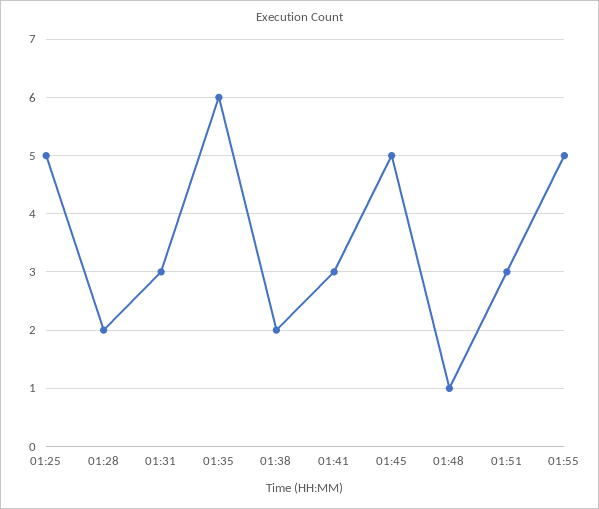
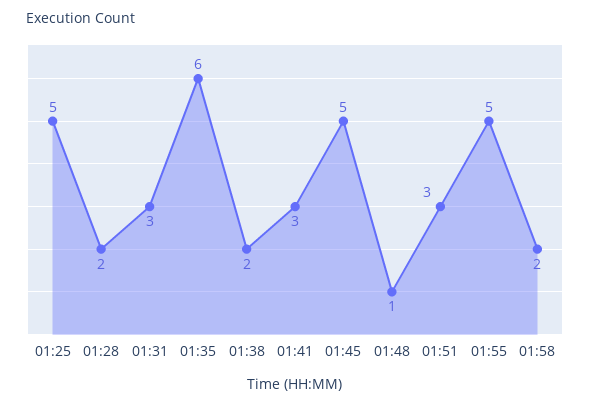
01:58: none -> 2

